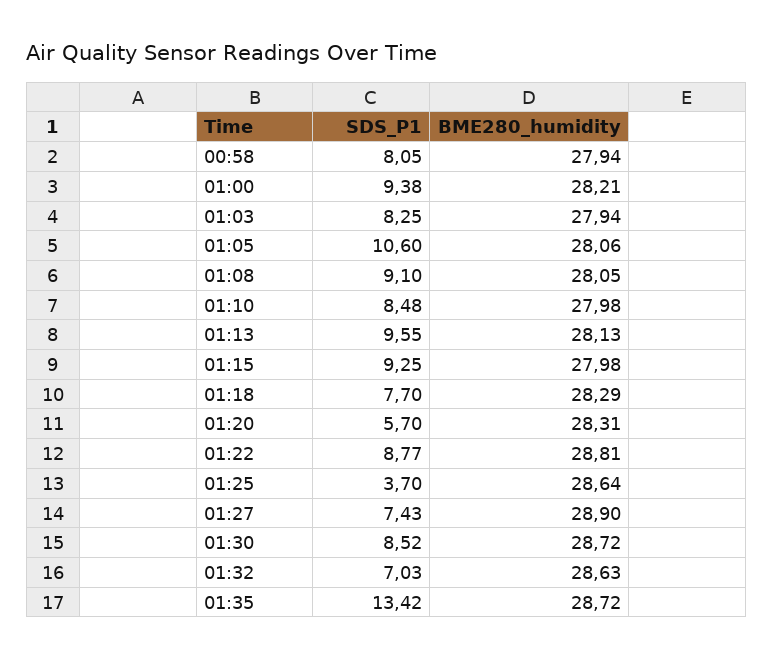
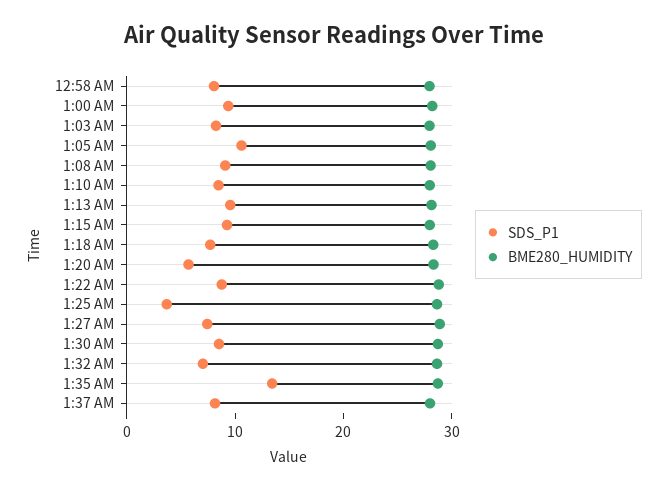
SDS_P1, 1:37 AM: none -> 8
BME280_humidity, 1:37 AM: none -> 28

